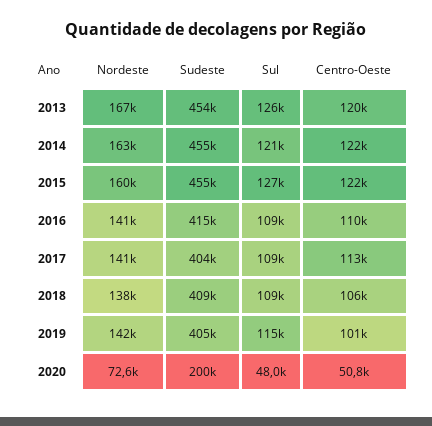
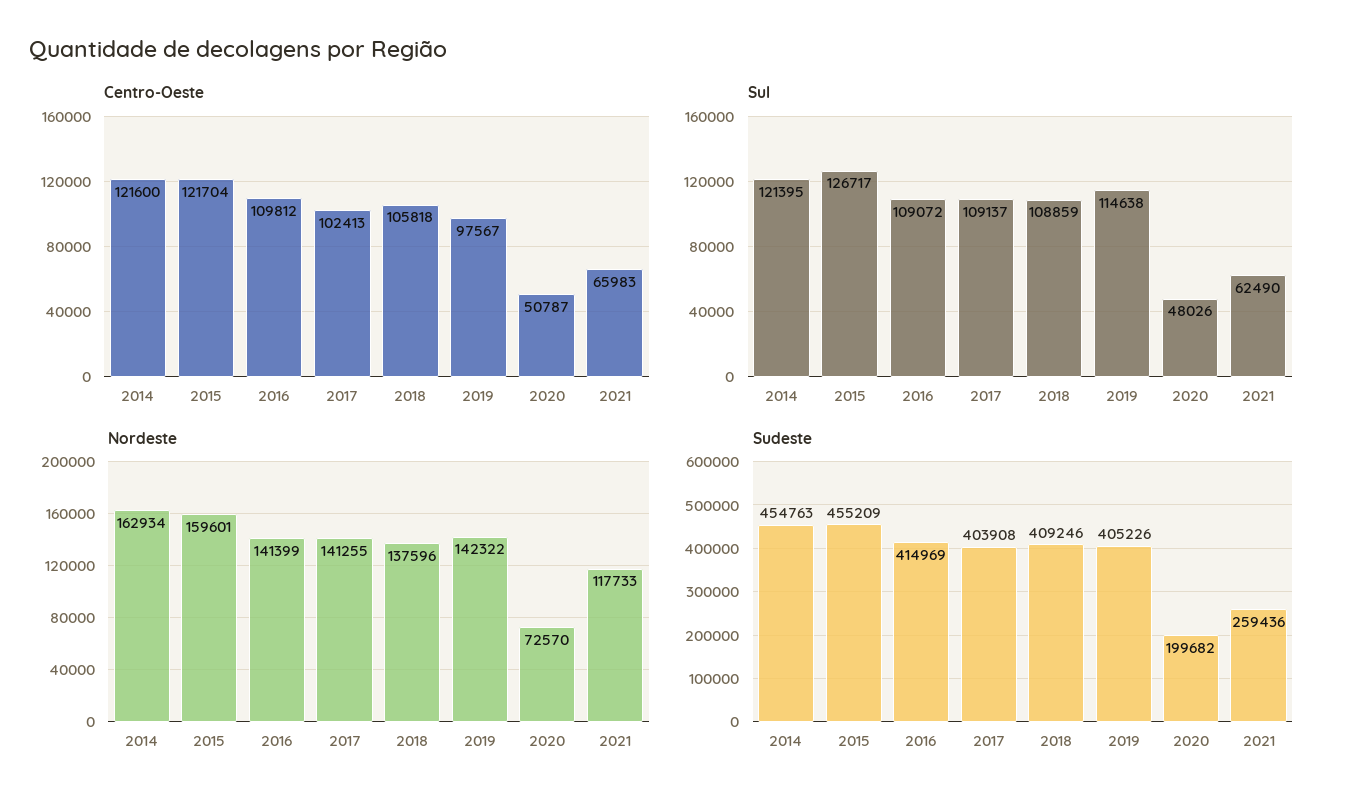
Nordeste, 2013: 167000 -> none
Sudeste, 2013: 454000 -> none
Sul, 2013: 126000 -> none
Centro-Oeste, 2013: 120000 -> none
Centro-Oeste, 2017: 113000 -> 102413
Centro-Oeste, 2019: 101000 -> 97567
Centro-Oeste, 2021: none -> 65983
Sul, 2021: none -> 62490
Nordeste, 2021: none -> 117733
Sudeste, 2021: none -> 259436

